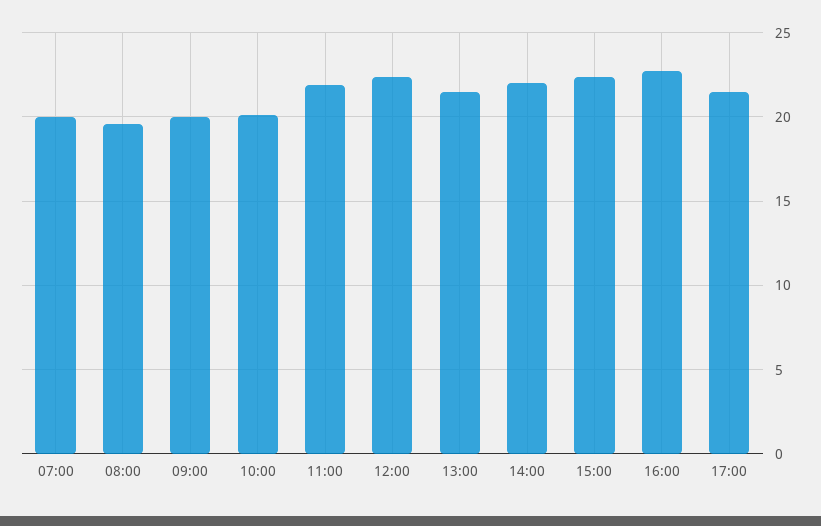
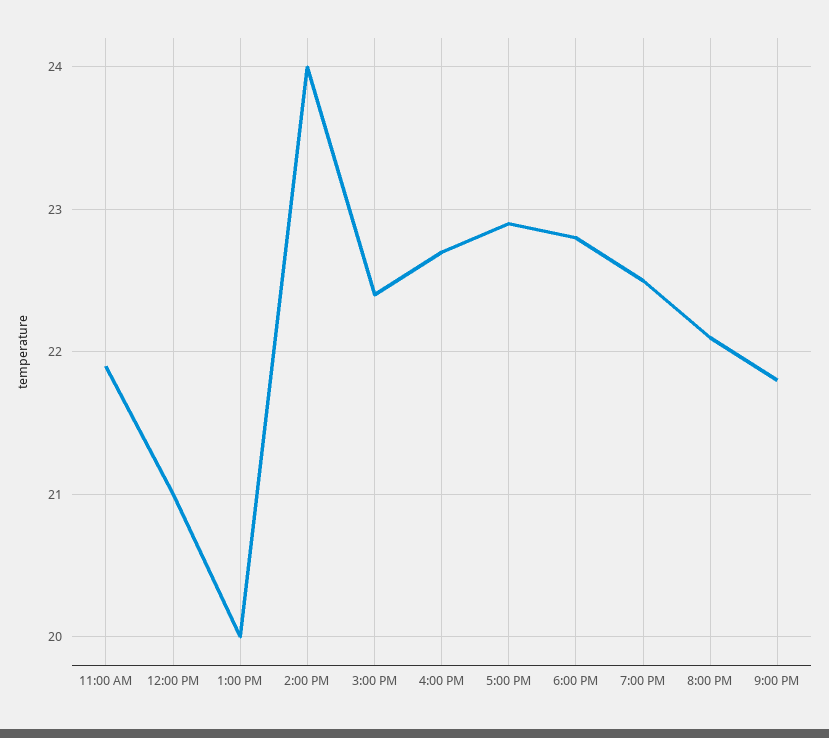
07:00: 20 -> none
08:00: 19.5 -> none
09:00: 20 -> none
10:00: 20 -> none
12:00: 22.5 -> 21
13:00: 21.5 -> 20
14:00: 22 -> 24
17:00: 21.5 -> 22.9
6:00 PM: none -> 22.8
7:00 PM: none -> 22.5
8:00 PM: none -> 22.1
9:00 PM: none -> 21.8

